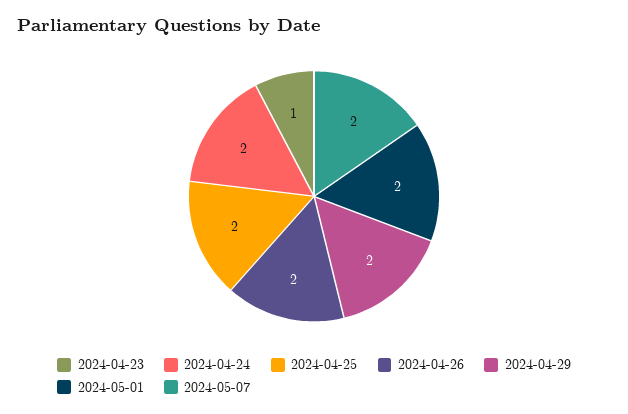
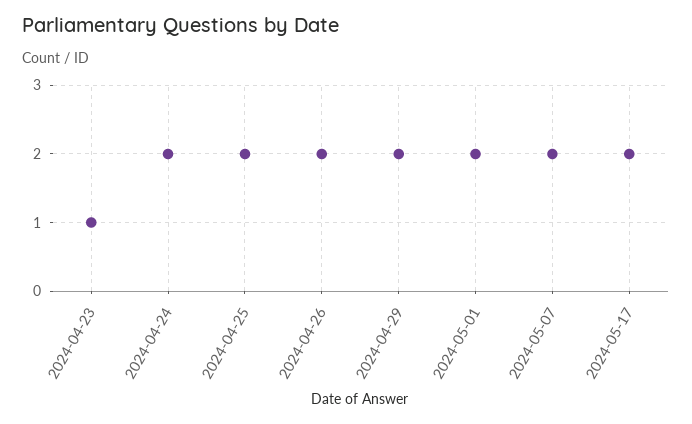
2024-05-17: none -> 2

